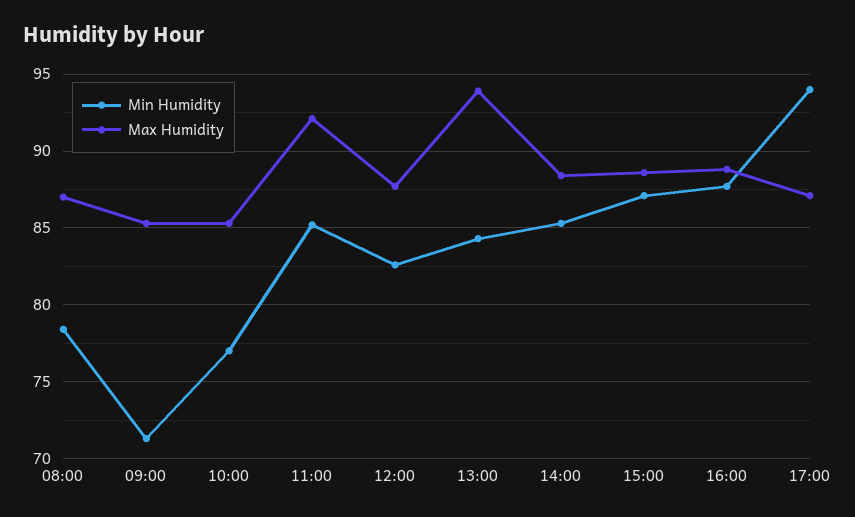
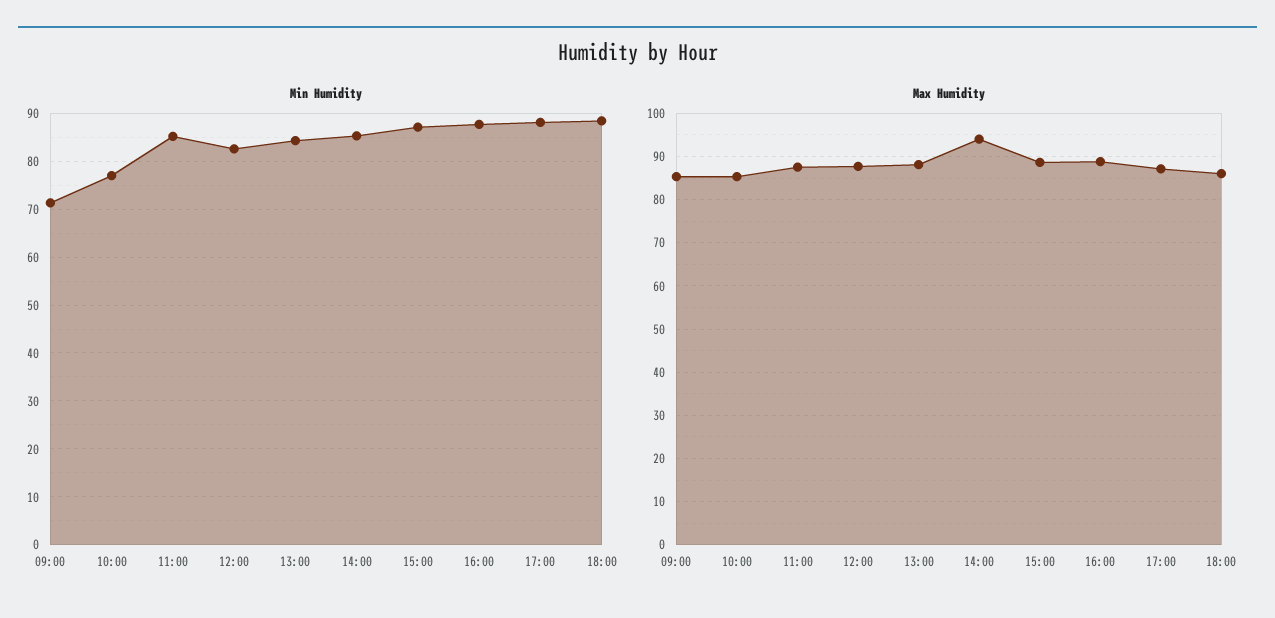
Min Humidity, 08:00: 78.5 -> none
Max Humidity, 08:00: 87 -> none
Max Humidity, 11:00: 92 -> 88
Max Humidity, 13:00: 94 -> 88
Max Humidity, 14:00: 88.5 -> 94
Min Humidity, 17:00: 94 -> 88
Min Humidity, 18:00: none -> 88
Max Humidity, 18:00: none -> 86

